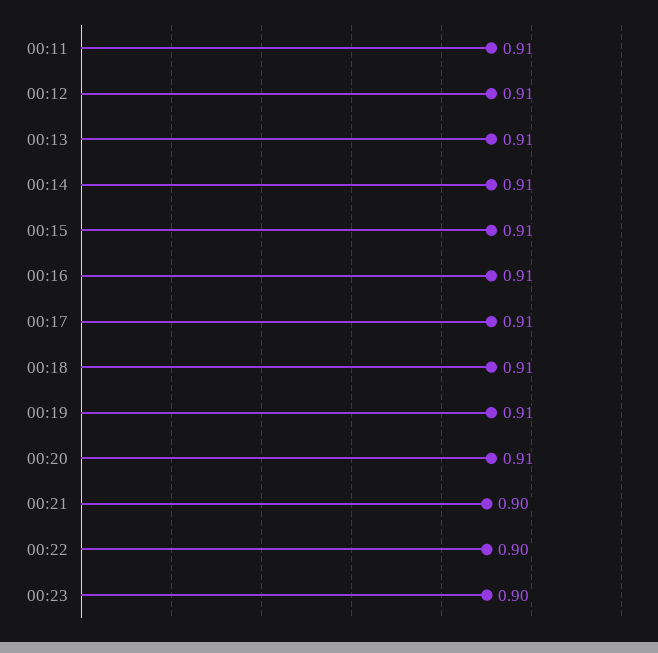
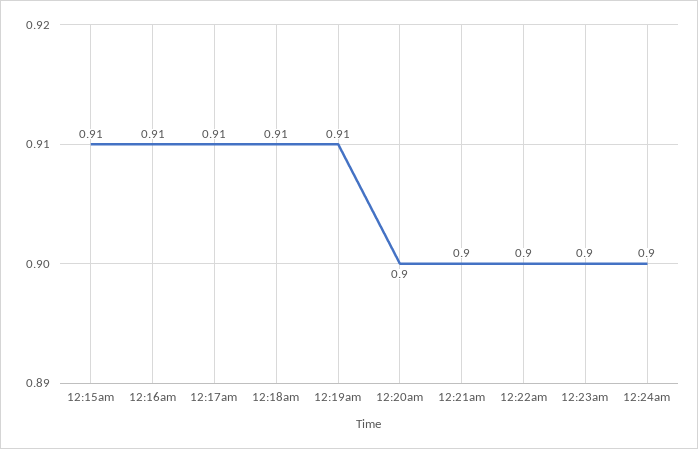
00:11: 0.91 -> none
00:12: 0.91 -> none
00:13: 0.91 -> none
00:14: 0.91 -> none
00:20: 0.91 -> 0.9
12:24am: none -> 0.9

